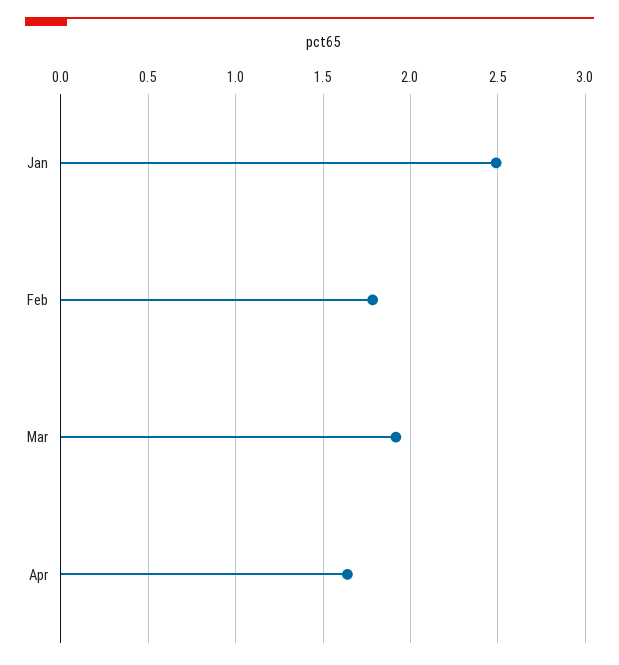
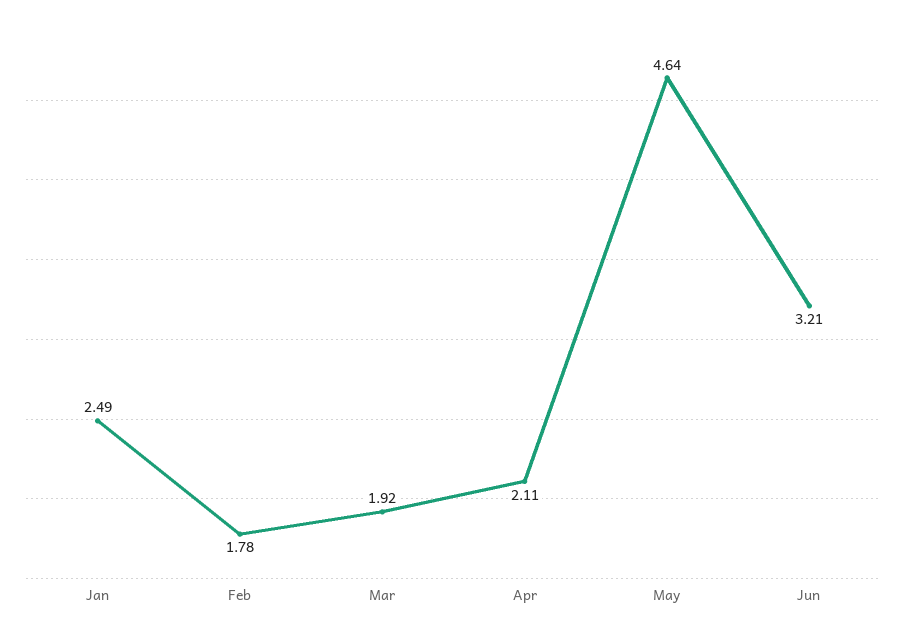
Apr: 1.65 -> 2.11
May: none -> 4.64
Jun: none -> 3.21

